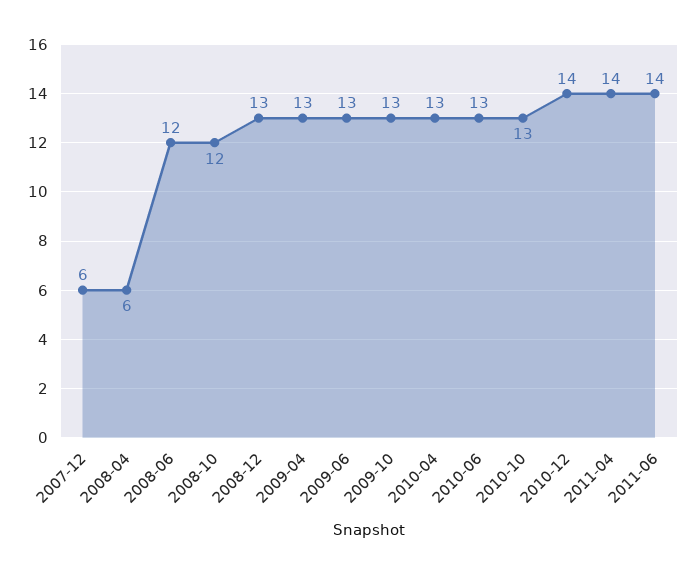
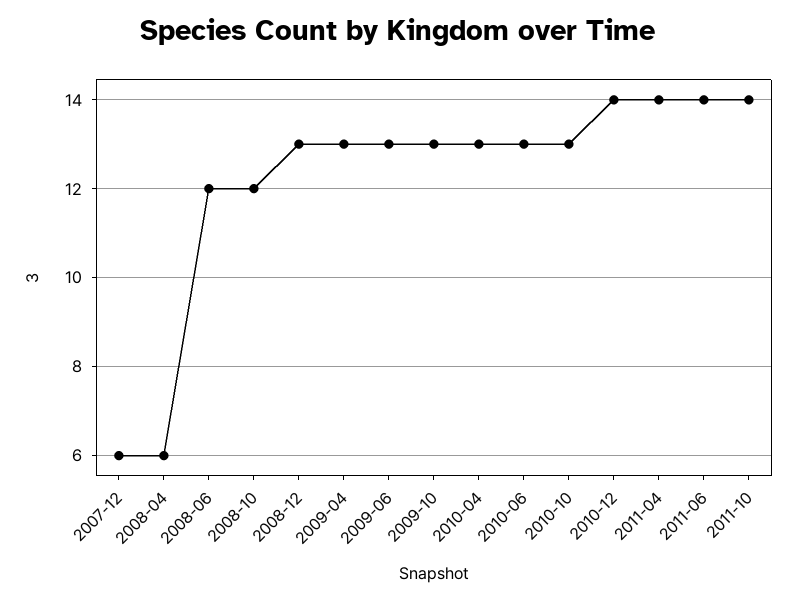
2011-10: none -> 14

